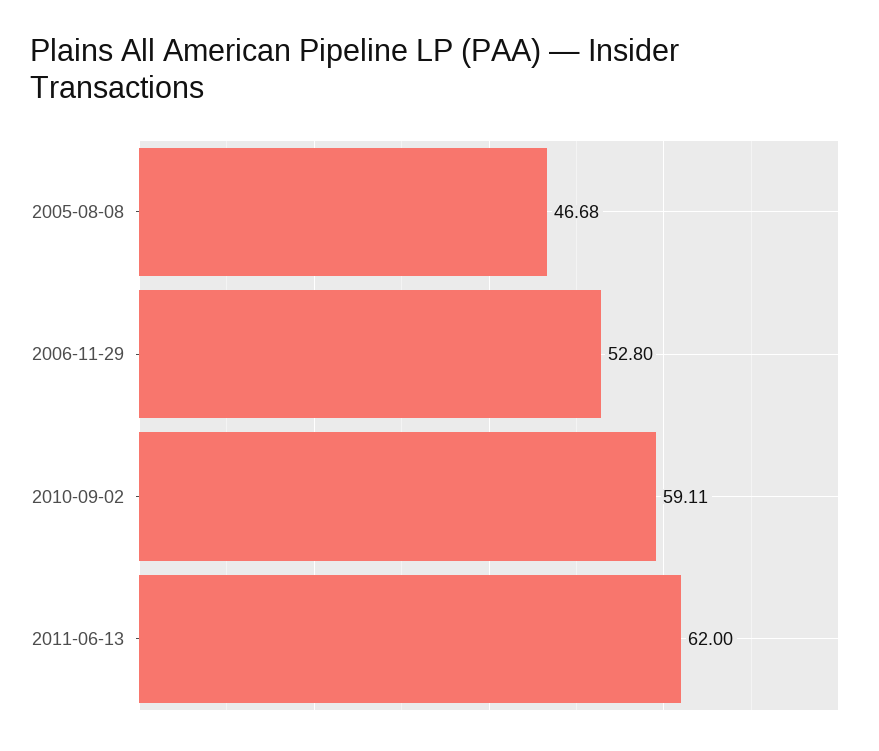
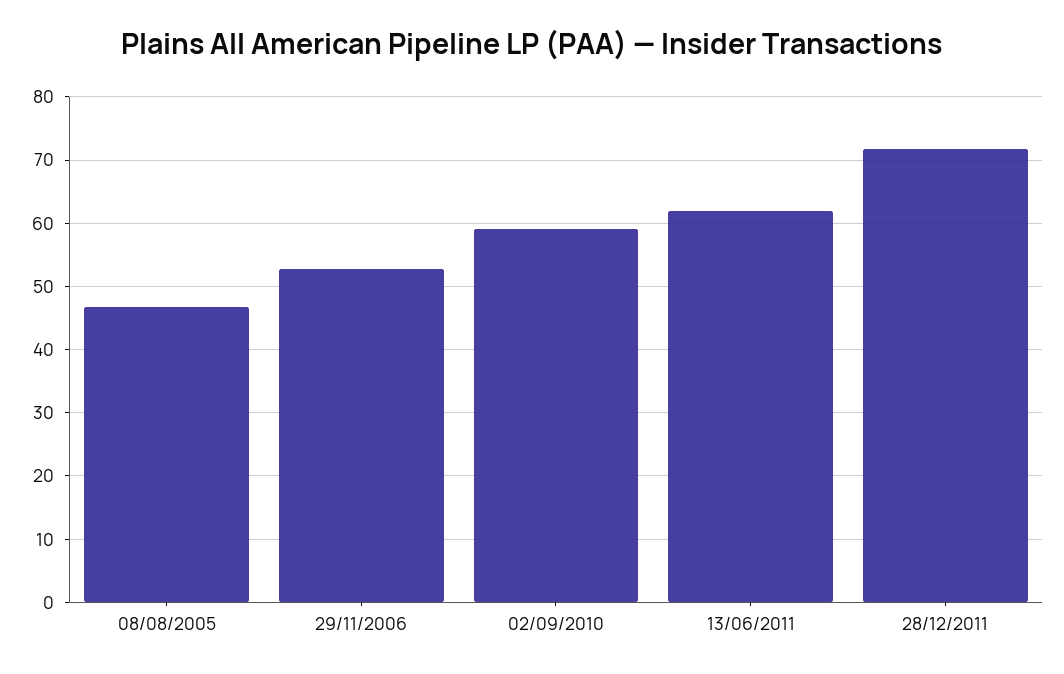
28/12/2011: none -> 72

